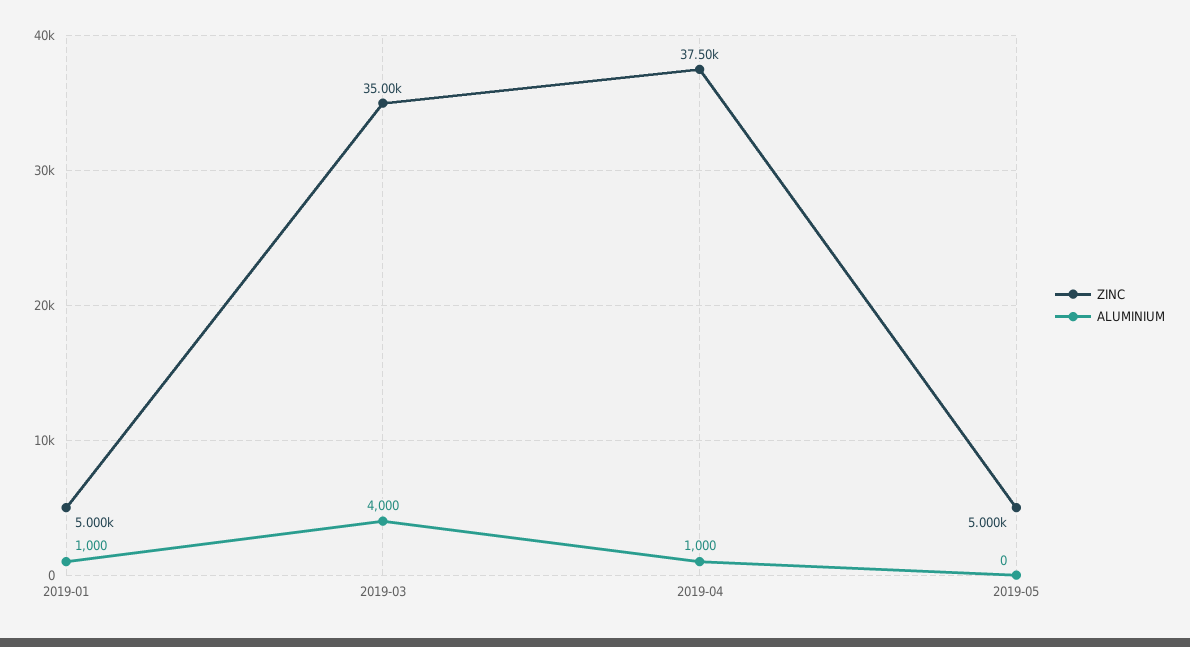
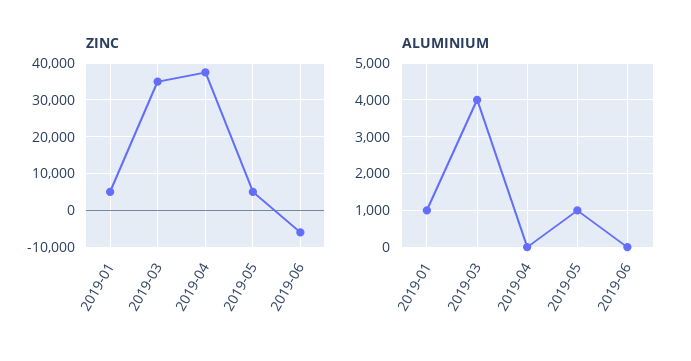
ALUMINIUM, 2019-04: 1000 -> 0
ALUMINIUM, 2019-05: 0 -> 1000
ZINC, 2019-06: none -> -6000
ALUMINIUM, 2019-06: none -> 0

